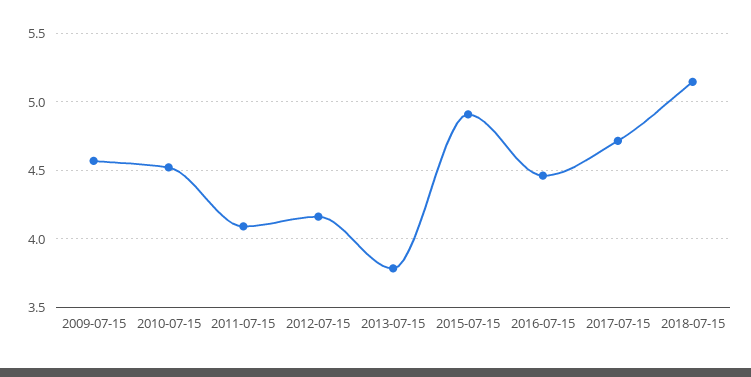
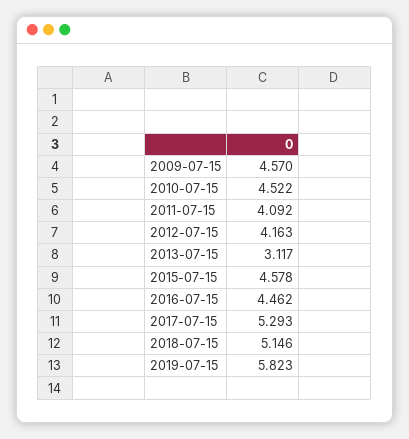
2013-07-15: 3.8 -> 3.117
2015-07-15: 4.9 -> 4.578
2017-07-15: 4.7 -> 5.293
2019-07-15: none -> 5.823

